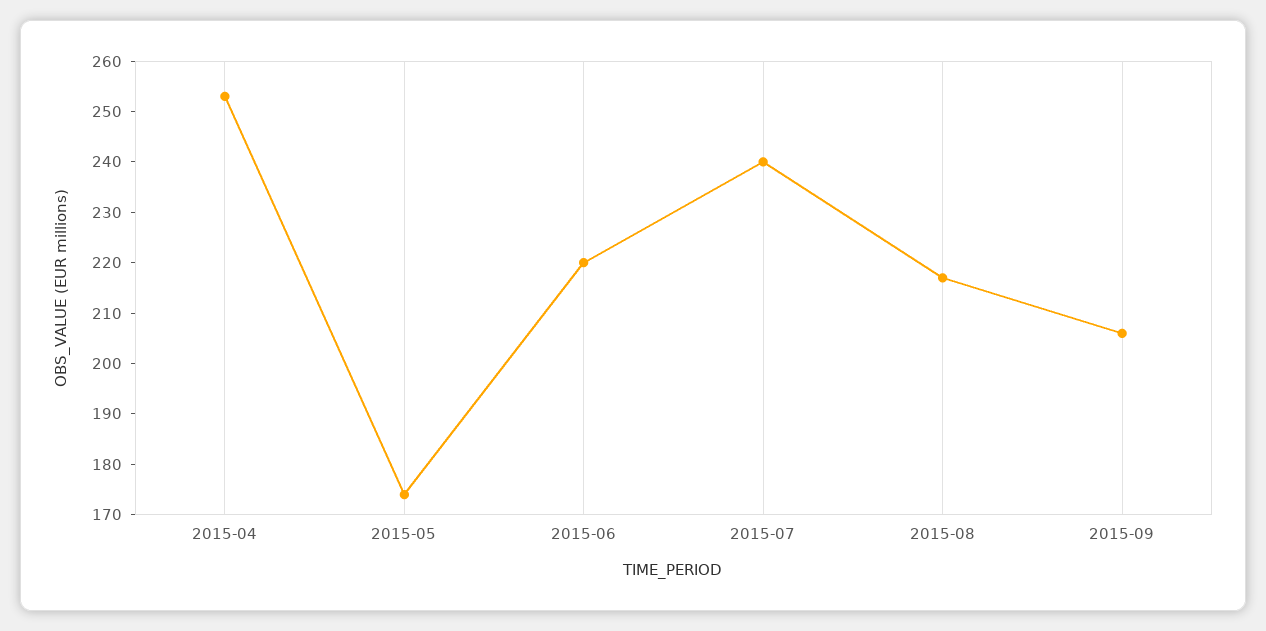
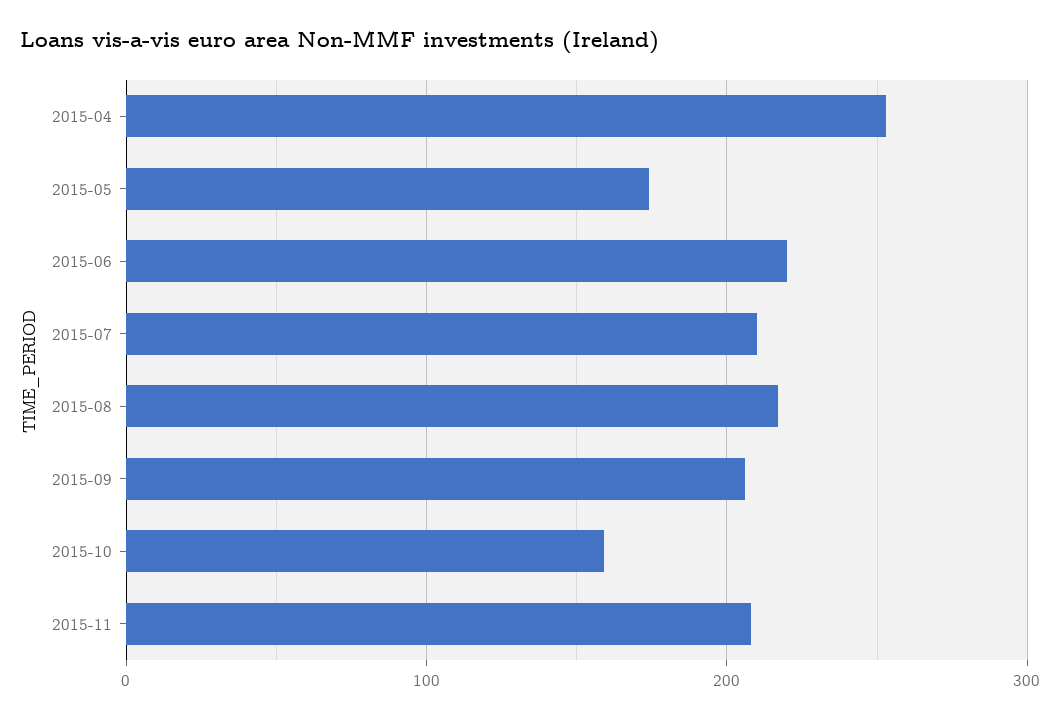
2015-07: 240 -> 210
2015-10: none -> 160
2015-11: none -> 210

